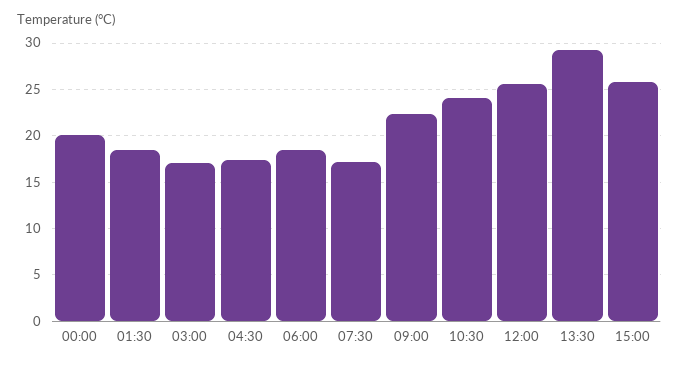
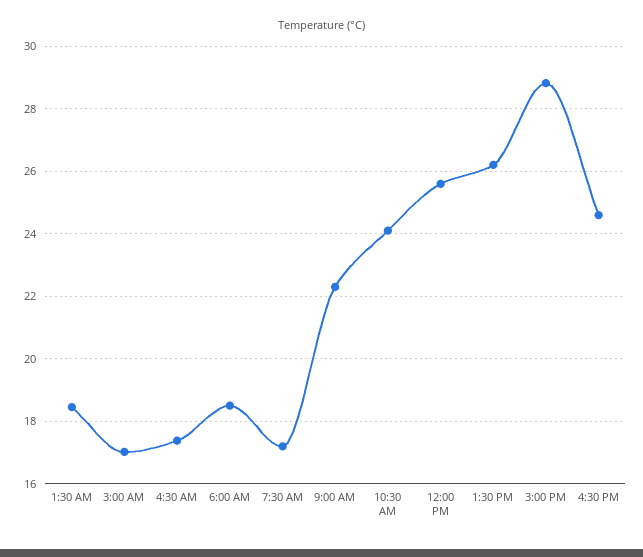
00:00: 20 -> none
13:30: 29 -> 26.2
15:00: 26 -> 28.8
4:30 PM: none -> 24.6

